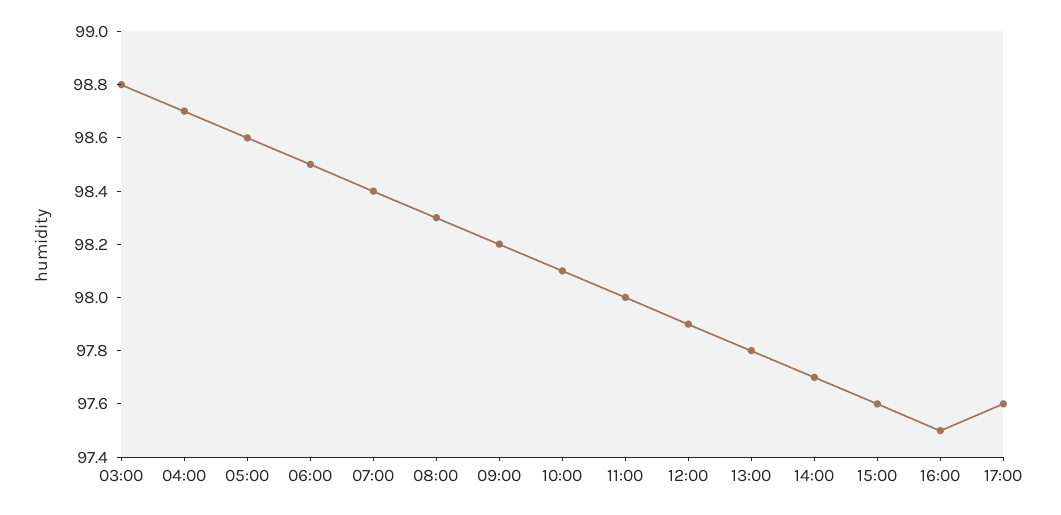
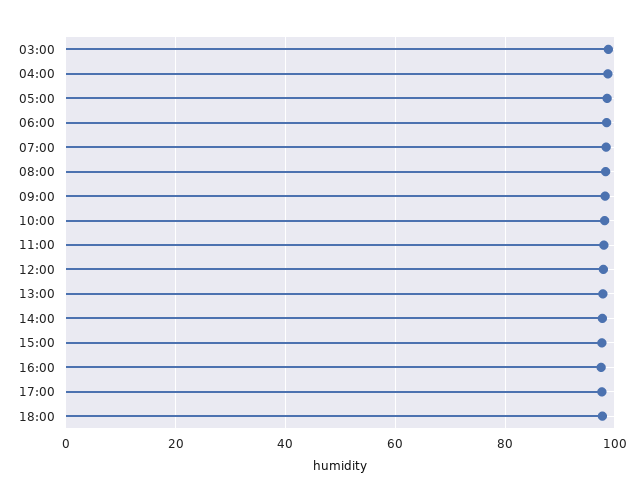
18:00: none -> 98

